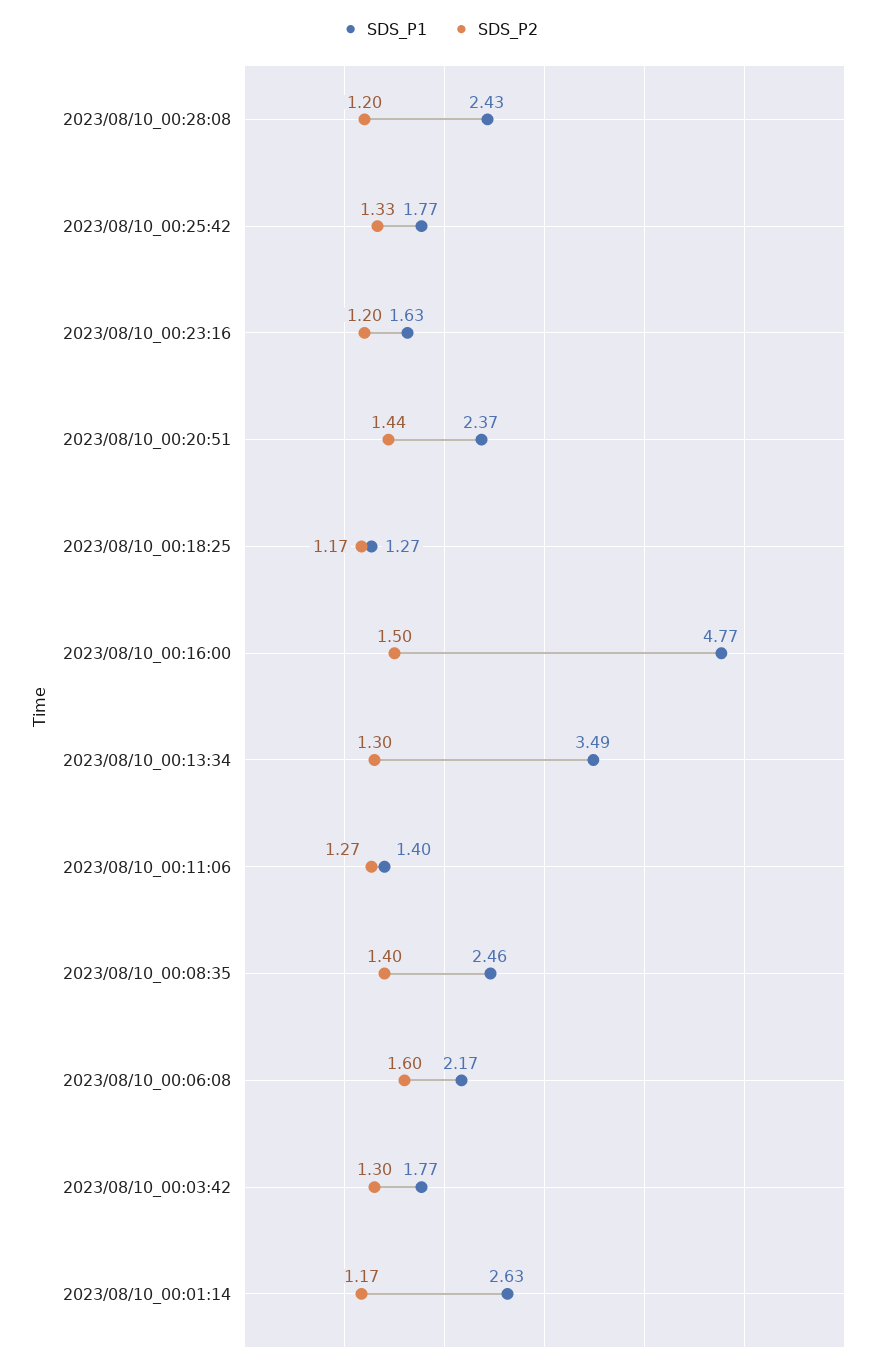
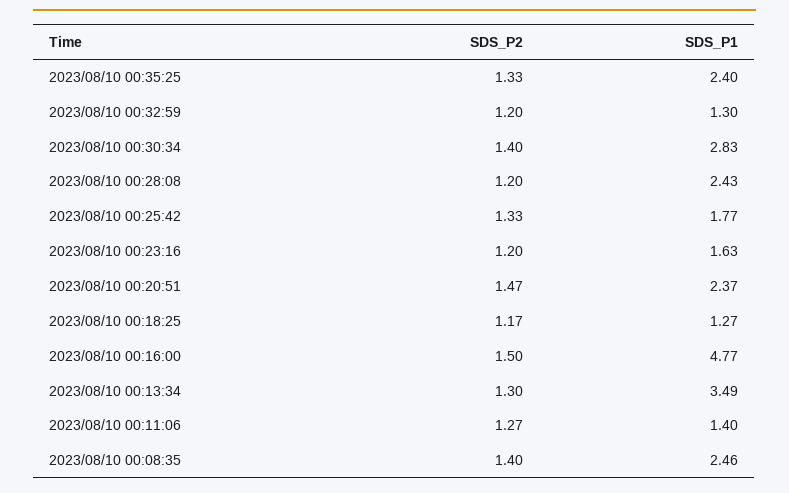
SDS_P2, 2023/08/10_00:20:51: 1.44 -> 1.47
SDS_P1, 2023/08/10_00:06:08: 2.17 -> none
SDS_P2, 2023/08/10_00:06:08: 1.6 -> none
SDS_P1, 2023/08/10_00:03:42: 1.77 -> none
SDS_P2, 2023/08/10_00:03:42: 1.3 -> none
SDS_P1, 2023/08/10_00:01:14: 2.63 -> none
SDS_P2, 2023/08/10_00:01:14: 1.17 -> none
SDS_P2, 2023/08/10 00:35:25: none -> 1.33
SDS_P1, 2023/08/10 00:35:25: none -> 2.4
SDS_P2, 2023/08/10 00:32:59: none -> 1.2
SDS_P1, 2023/08/10 00:32:59: none -> 1.3
SDS_P2, 2023/08/10 00:30:34: none -> 1.4
SDS_P1, 2023/08/10 00:30:34: none -> 2.83

